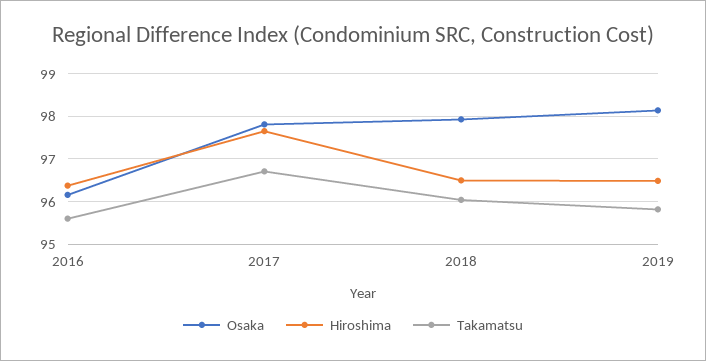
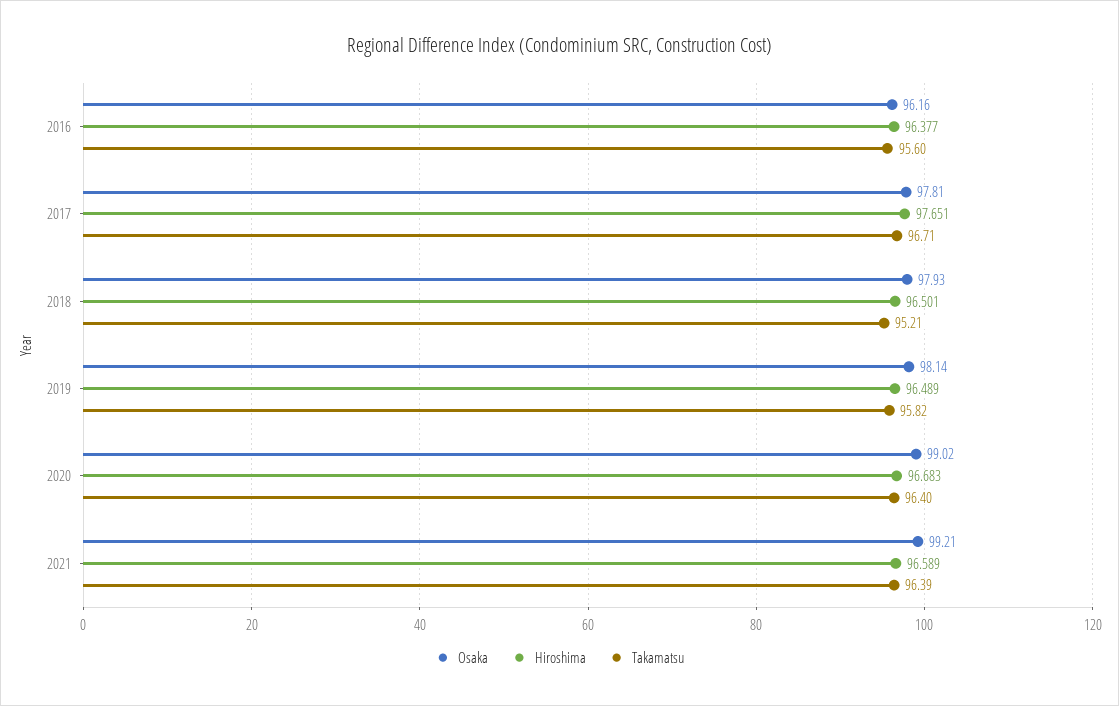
Takamatsu, 2018: 96 -> 95.21
Osaka, 2020: none -> 99.02
Hiroshima, 2020: none -> 96.683
Takamatsu, 2020: none -> 96.4
Osaka, 2021: none -> 99.21
Hiroshima, 2021: none -> 96.589
Takamatsu, 2021: none -> 96.39

